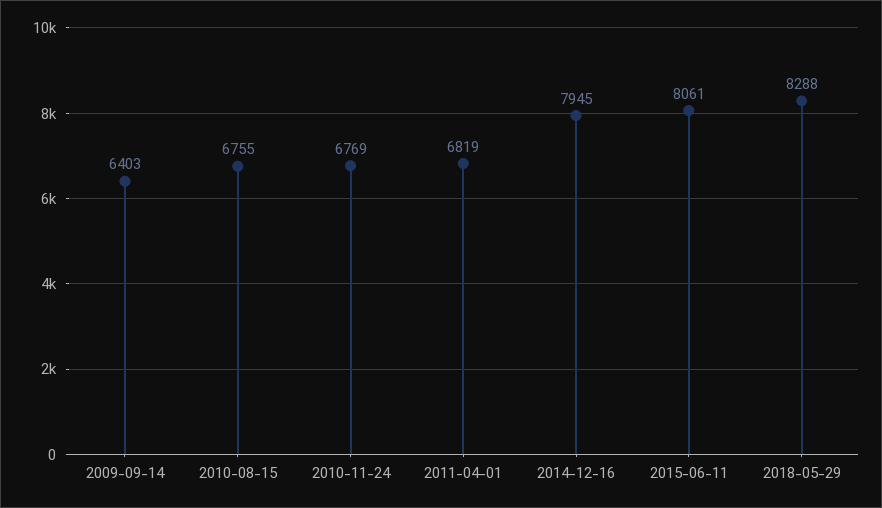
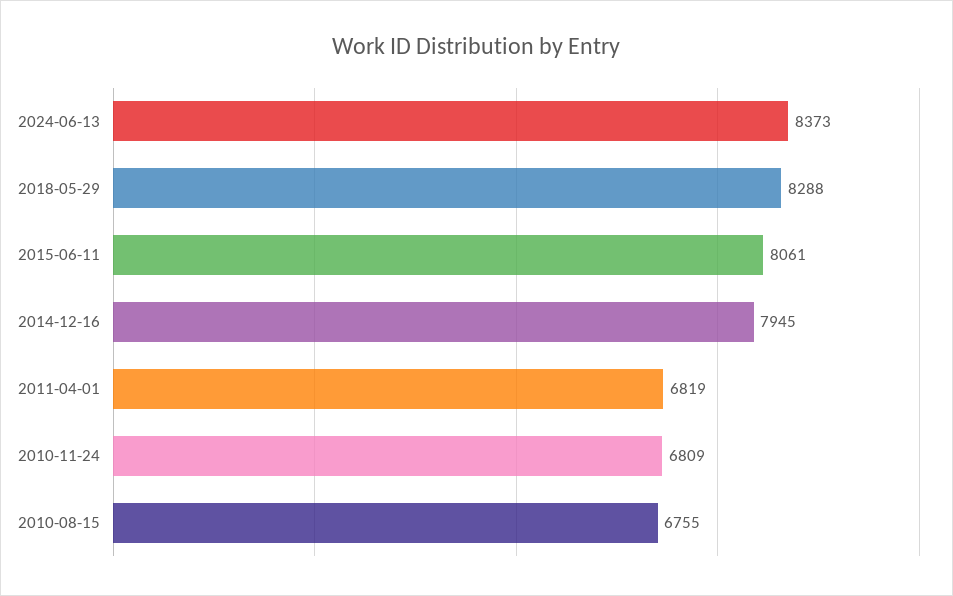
2009-09-14: 6403 -> none
2010-11-24: 6769 -> 6809
2024-06-13: none -> 8373

